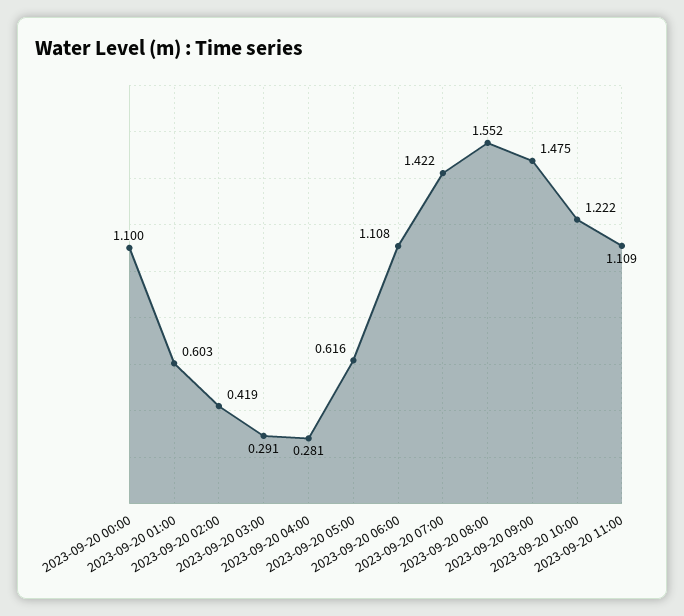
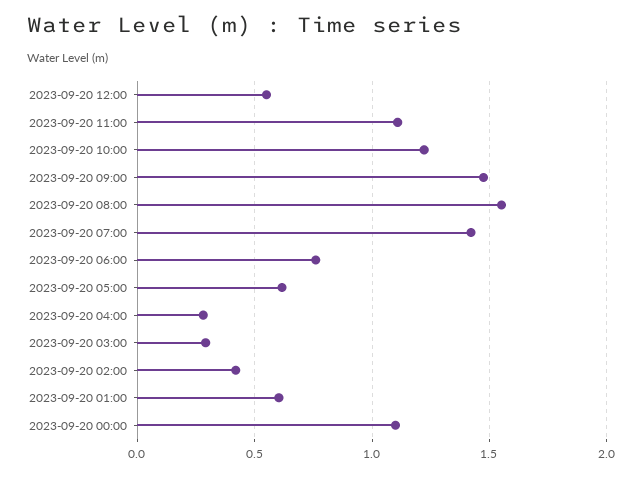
2023-09-20 06:00: 1.108 -> 0.75
2023-09-20 12:00: none -> 0.55

